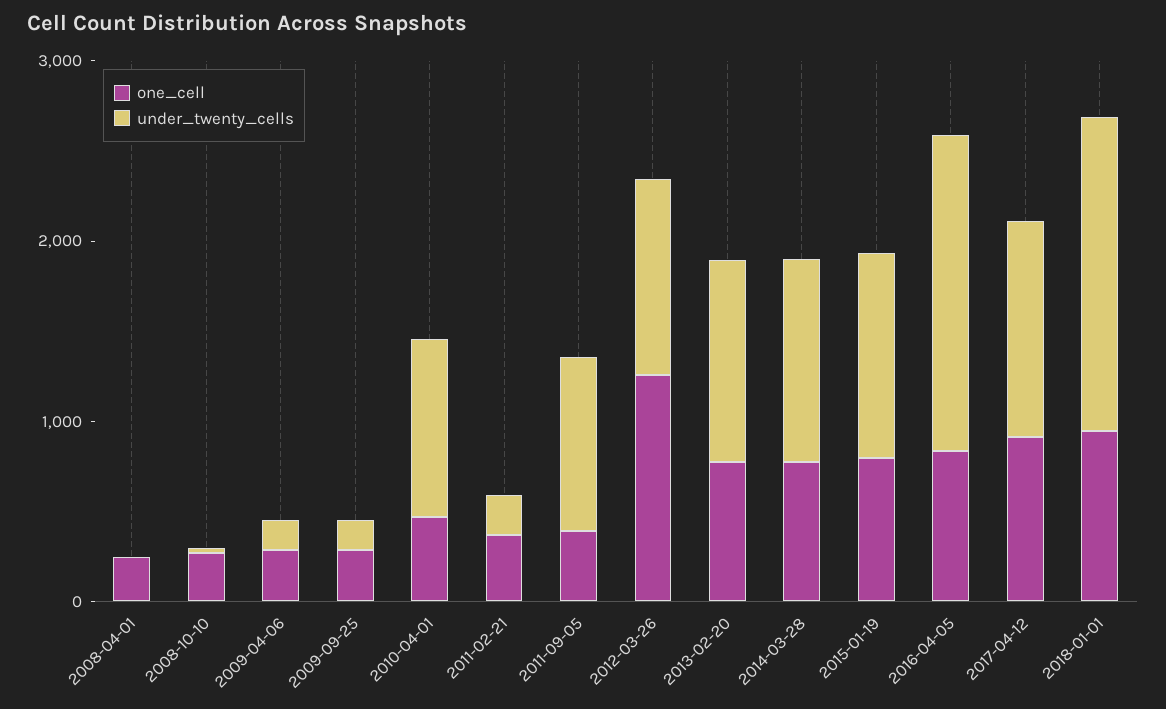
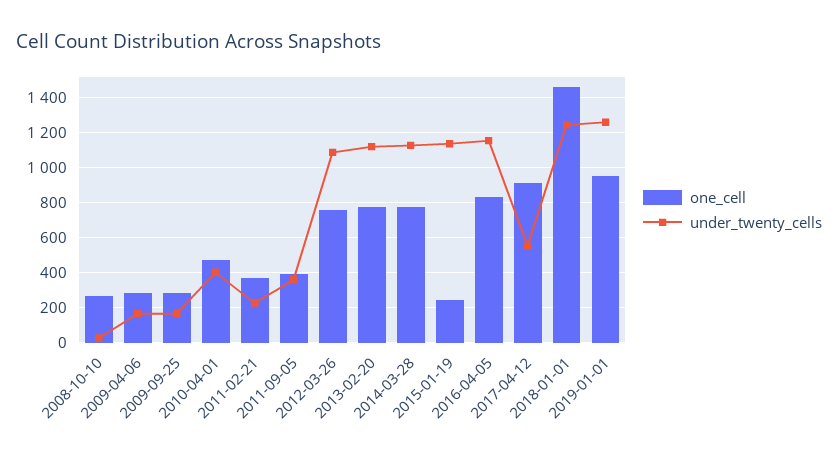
one_cell, 2008-04-01: 200 -> none
under_twenty_cells, 2008-04-01: 0 -> none
under_twenty_cells, 2010-04-01: 1000 -> 400
under_twenty_cells, 2011-09-05: 1000 -> 350
one_cell, 2012-03-26: 1200 -> 750
one_cell, 2015-01-19: 800 -> 250
under_twenty_cells, 2016-04-05: 1800 -> 1150
under_twenty_cells, 2017-04-12: 1200 -> 550
one_cell, 2018-01-01: 1000 -> 1450
under_twenty_cells, 2018-01-01: 1800 -> 1250
one_cell, 2019-01-01: none -> 950
under_twenty_cells, 2019-01-01: none -> 1250

